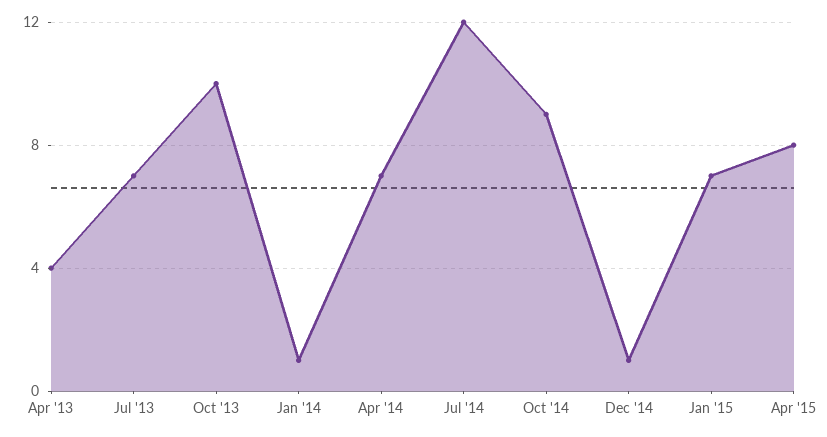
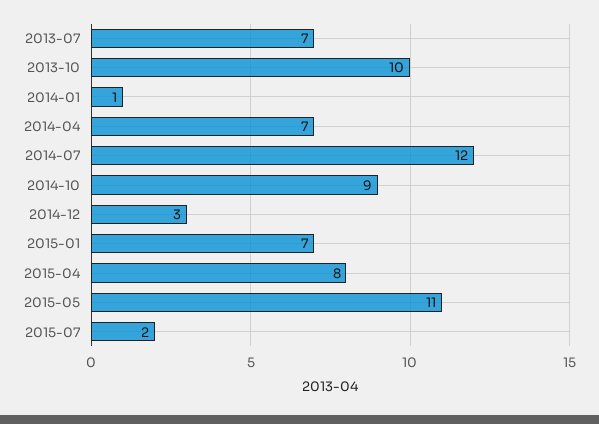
Apr '13: 4 -> none
Dec '14: 1 -> 3
2015-05: none -> 11
2015-07: none -> 2

